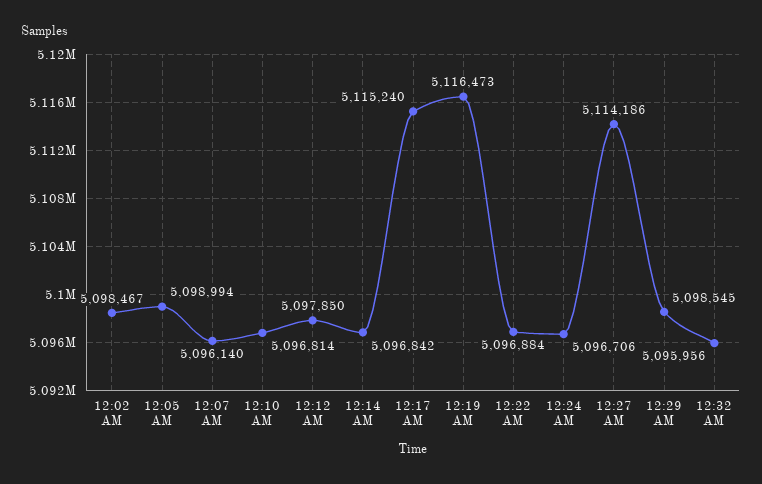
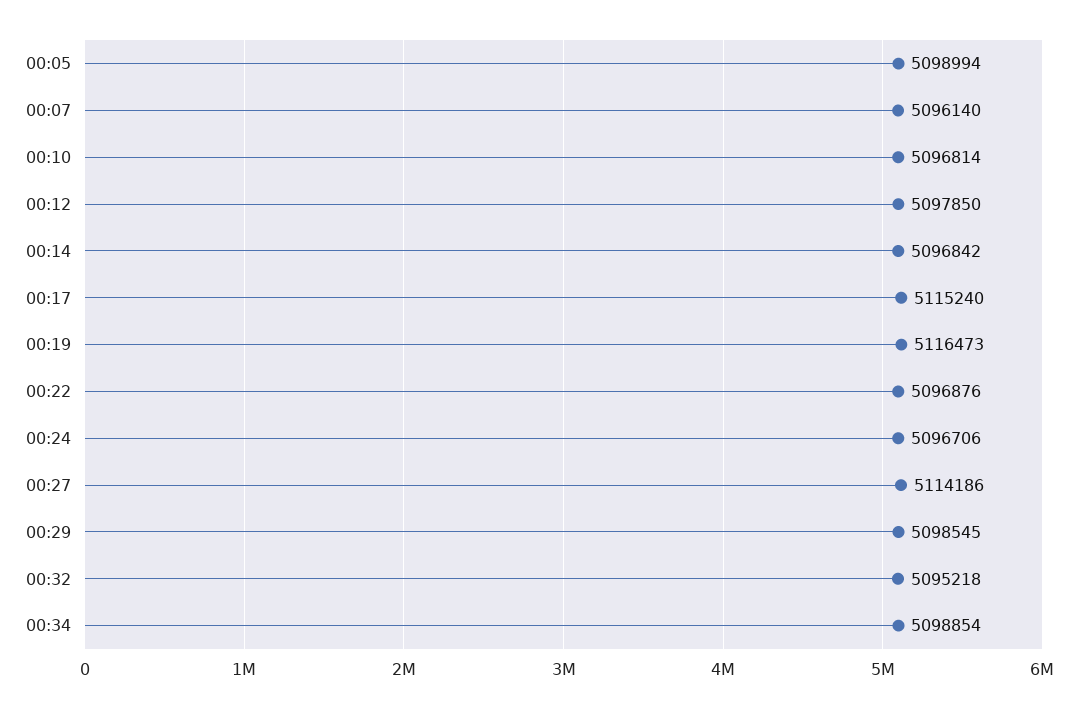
12:02 AM: 5098467 -> none
12:22 AM: 5096884 -> 5096876
12:32 AM: 5095956 -> 5095218
00:34: none -> 5098854

